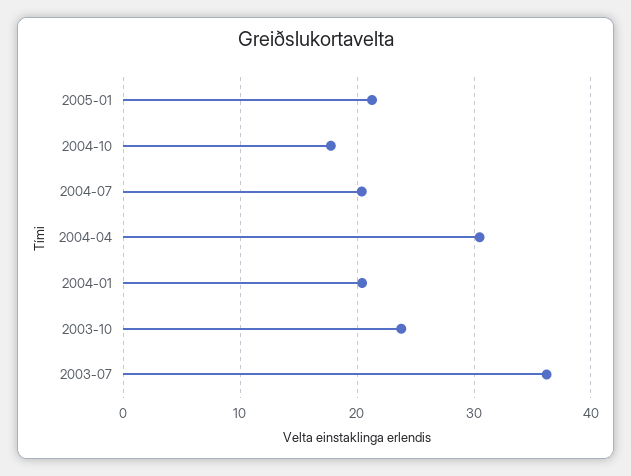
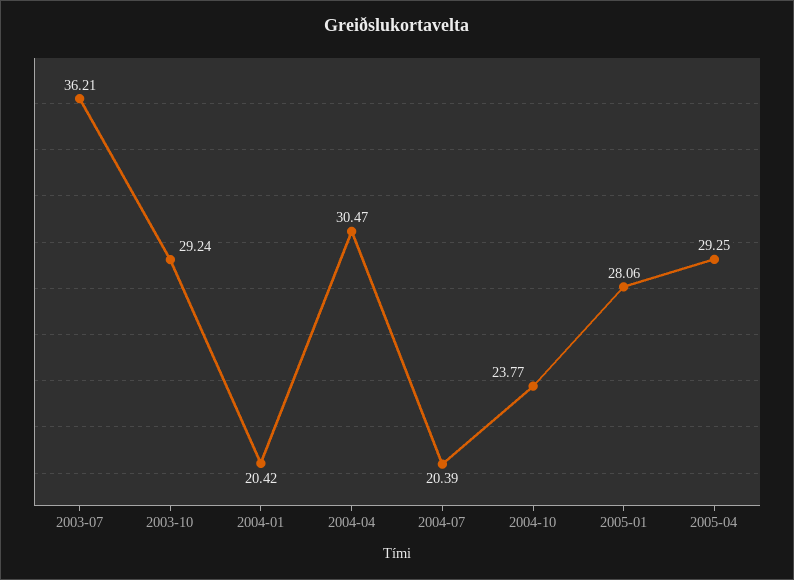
2005-01: 21 -> 28.06
2004-10: 18 -> 23.77
2003-10: 24 -> 29.24
2005-04: none -> 29.25

